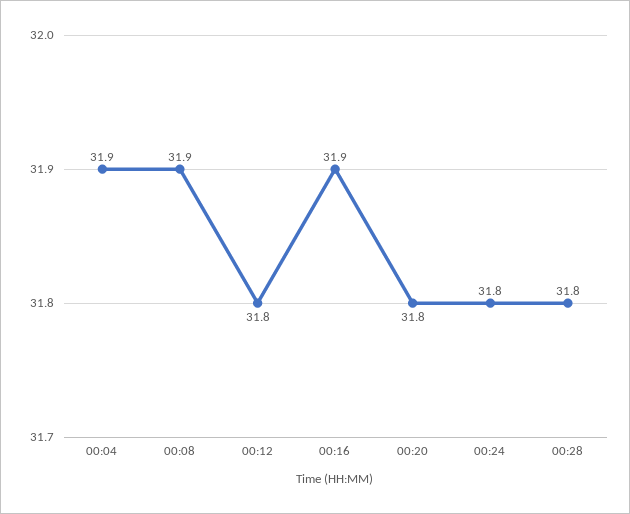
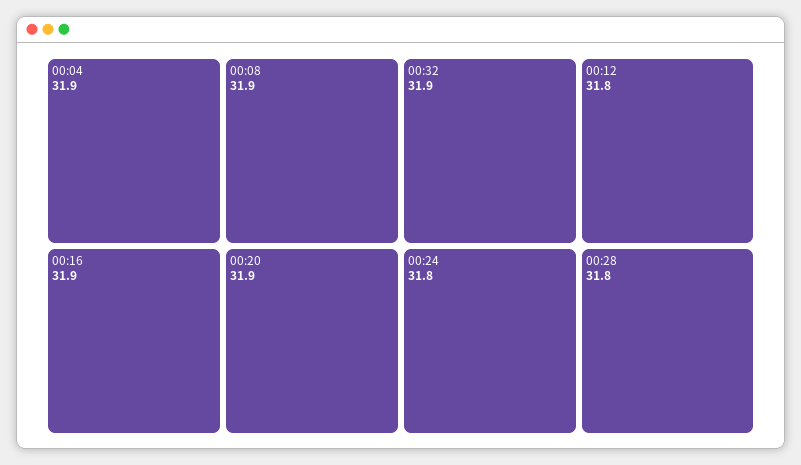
00:20: 31.8 -> 31.9
00:32: none -> 31.9

